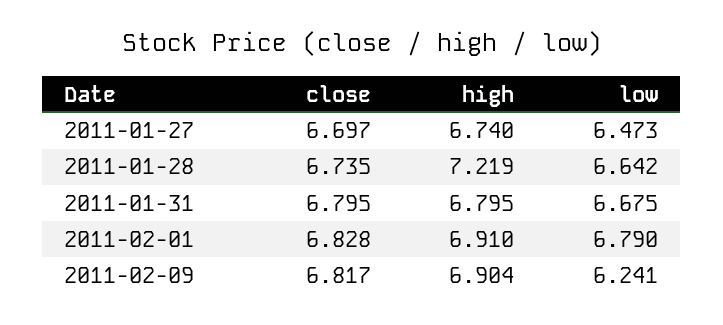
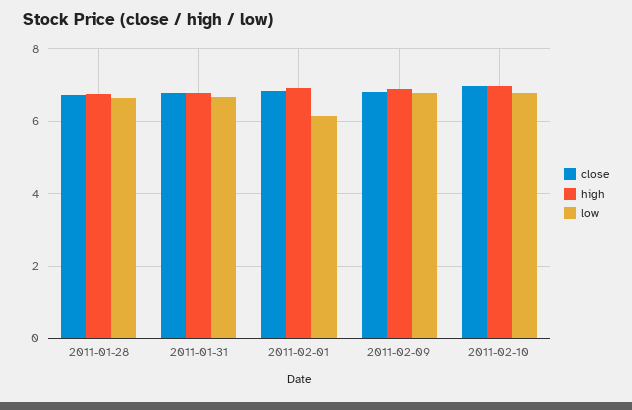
close, 2011-01-27: 6.697 -> none
high, 2011-01-27: 6.74 -> none
low, 2011-01-27: 6.473 -> none
high, 2011-01-28: 7.219 -> 6.8
low, 2011-02-01: 6.79 -> 6.2
low, 2011-02-09: 6.241 -> 6.8
close, 2011-02-10: none -> 7
high, 2011-02-10: none -> 7
low, 2011-02-10: none -> 6.8

